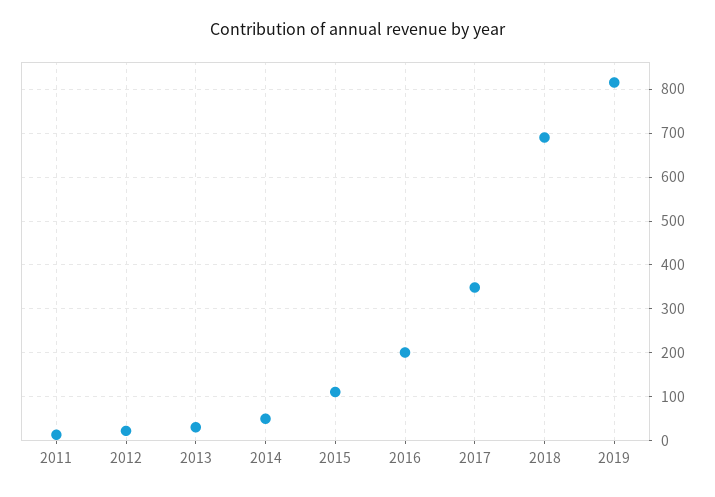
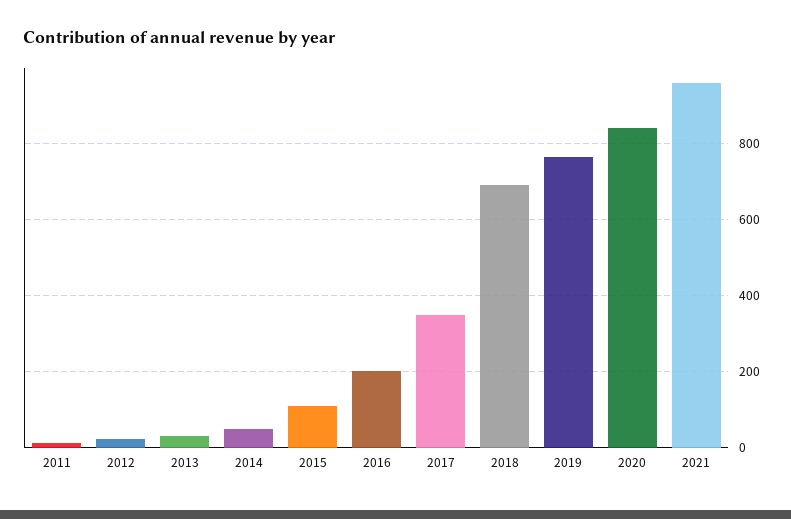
2019: 820 -> 760
2020: none -> 840
2021: none -> 960

